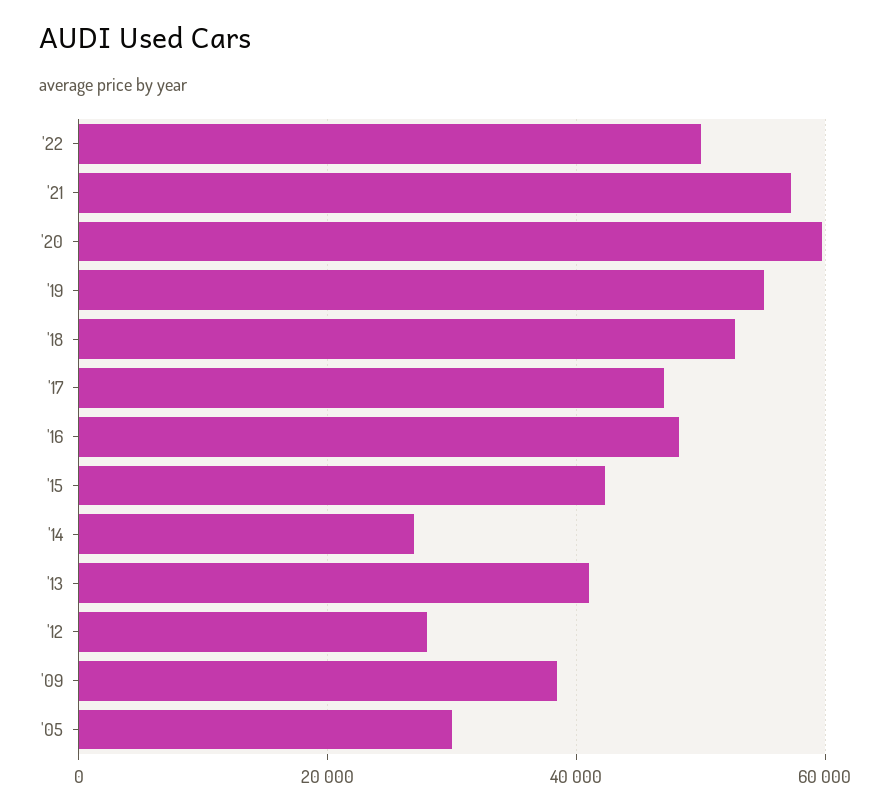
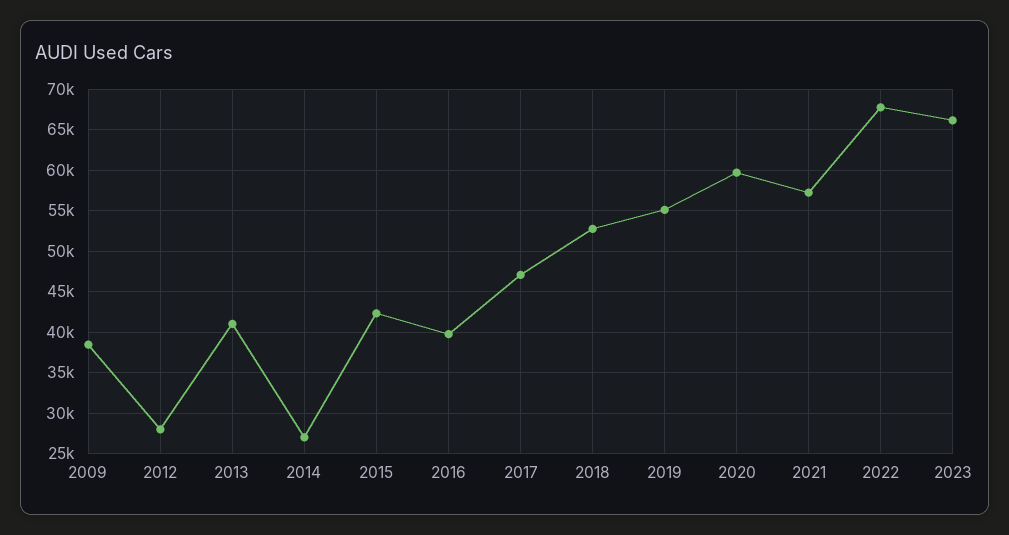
'22: 50000 -> 68000
'16: 48000 -> 40000
'05: 30000 -> none
2023: none -> 66000

